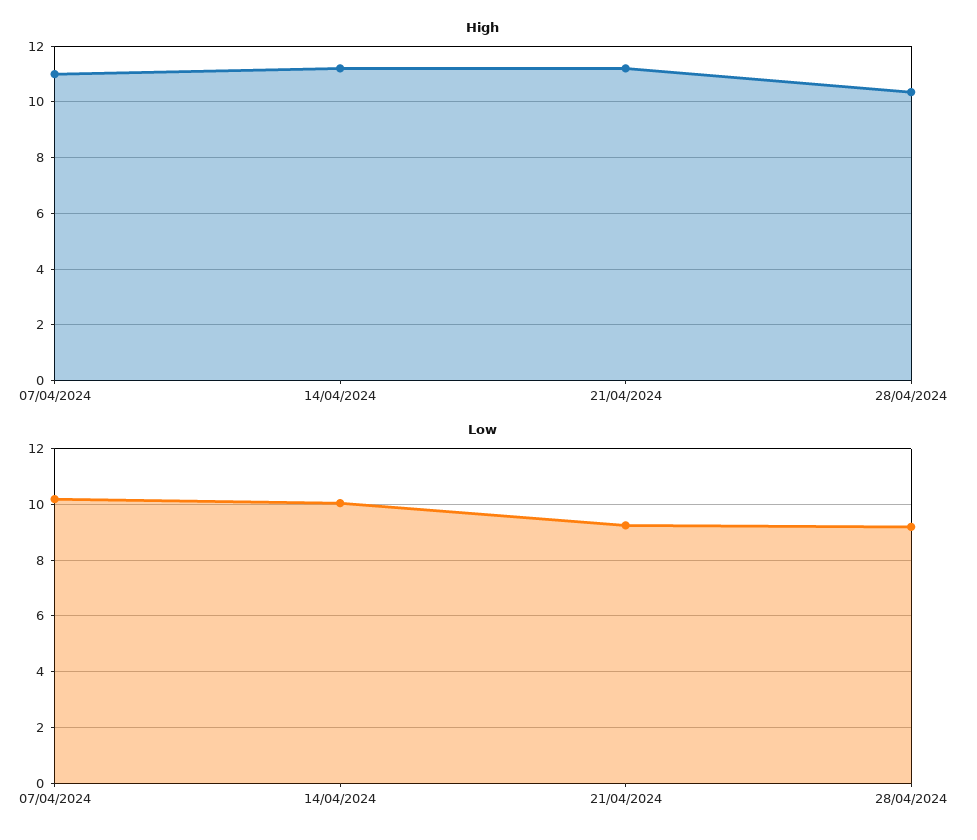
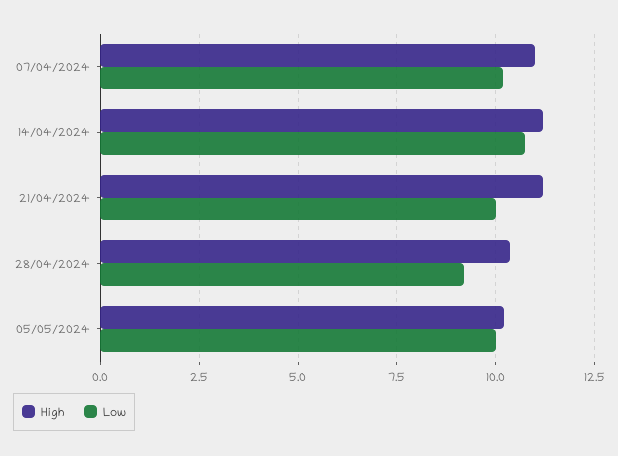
Low, 14/04/2024: 10 -> 10.75
Low, 21/04/2024: 9.25 -> 10
High, 05/05/2024: none -> 10.25
Low, 05/05/2024: none -> 10

